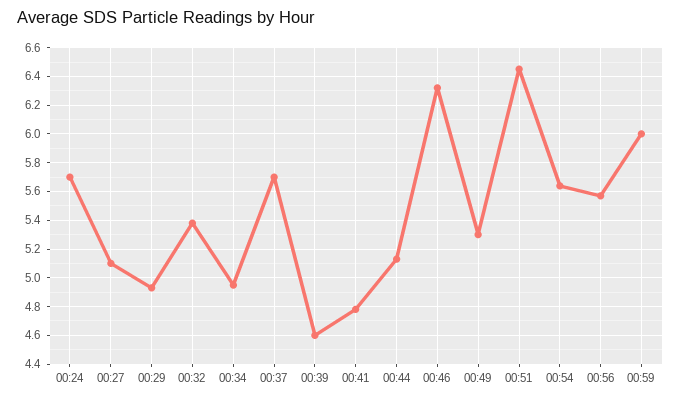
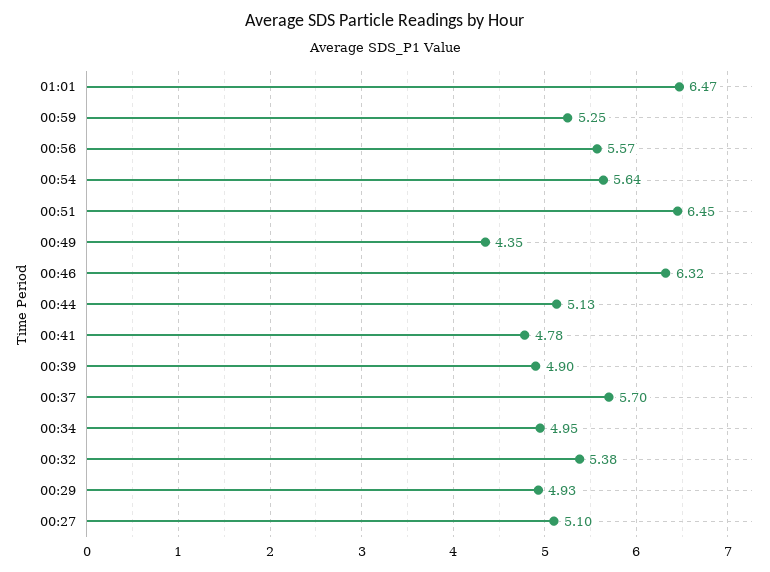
00:24: 5.7 -> none
00:39: 4.6 -> 4.9
00:49: 5.3 -> 4.35
00:59: 6 -> 5.25
01:01: none -> 6.47

